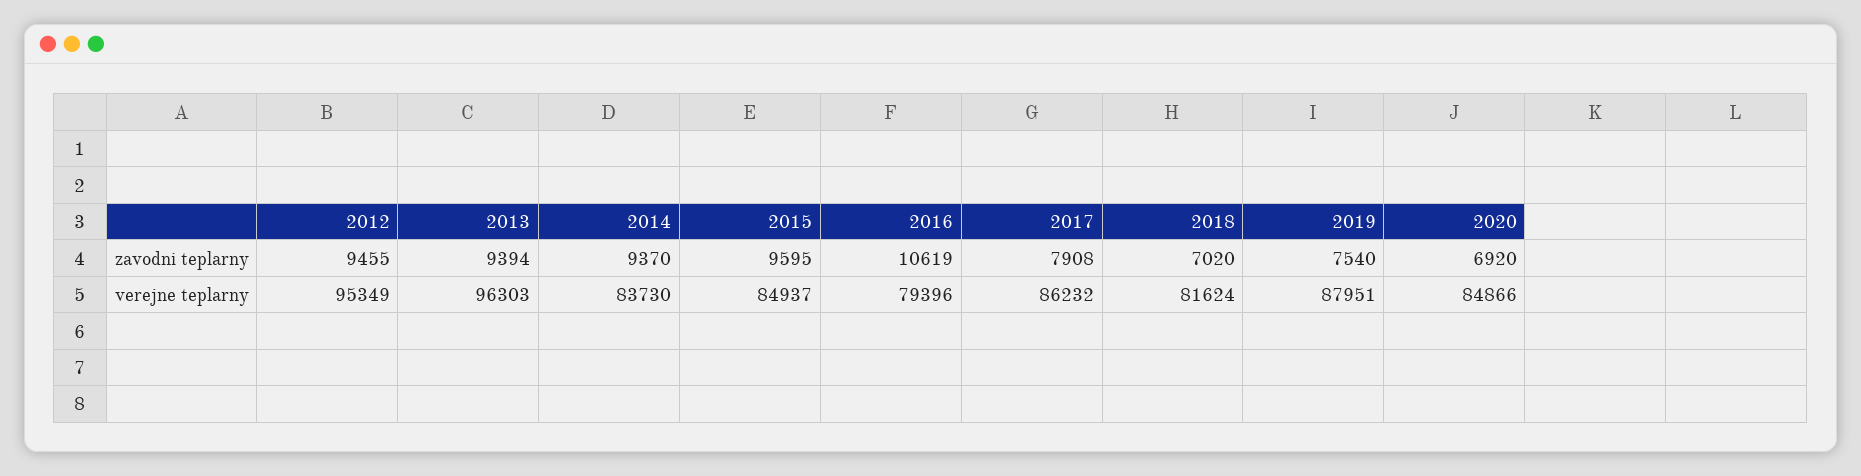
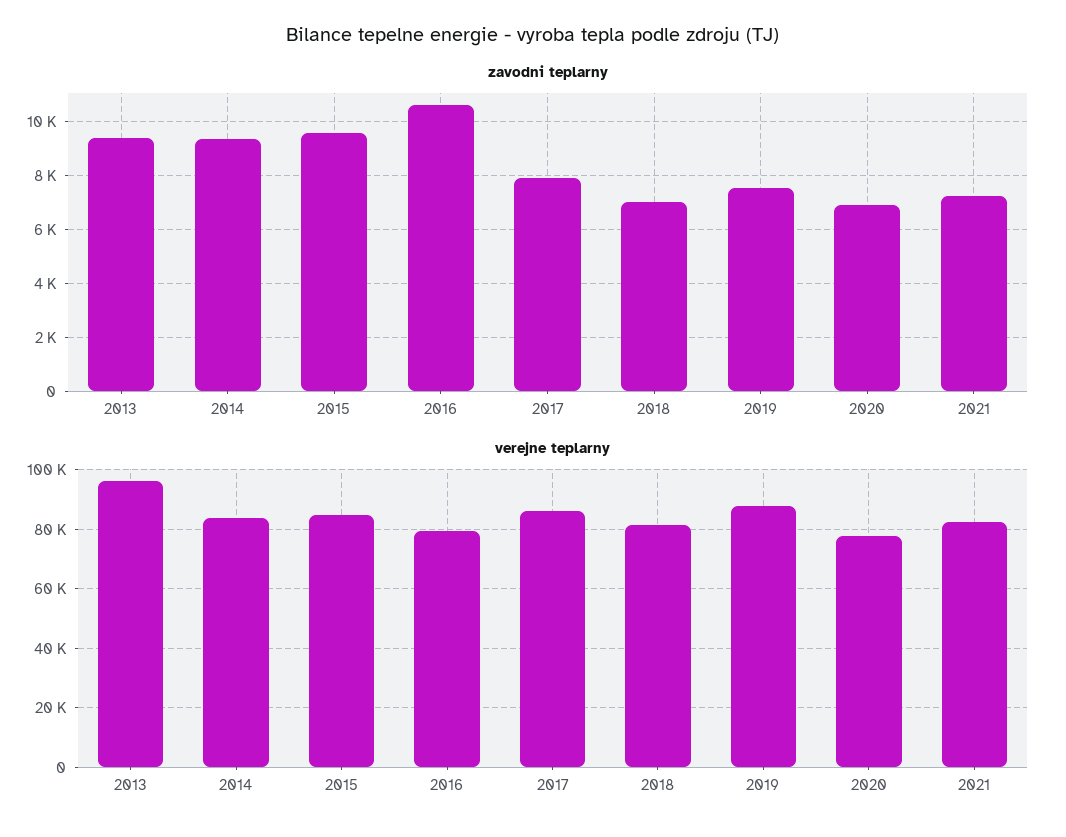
zavodni teplarny, 2012: 9455 -> none
verejne teplarny, 2012: 95349 -> none
verejne teplarny, 2020: 84866 -> 77500
zavodni teplarny, 2021: none -> 7250
verejne teplarny, 2021: none -> 82500

